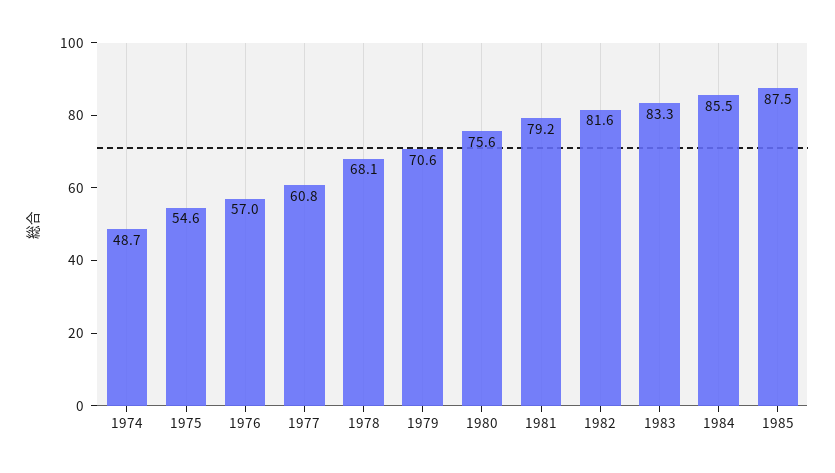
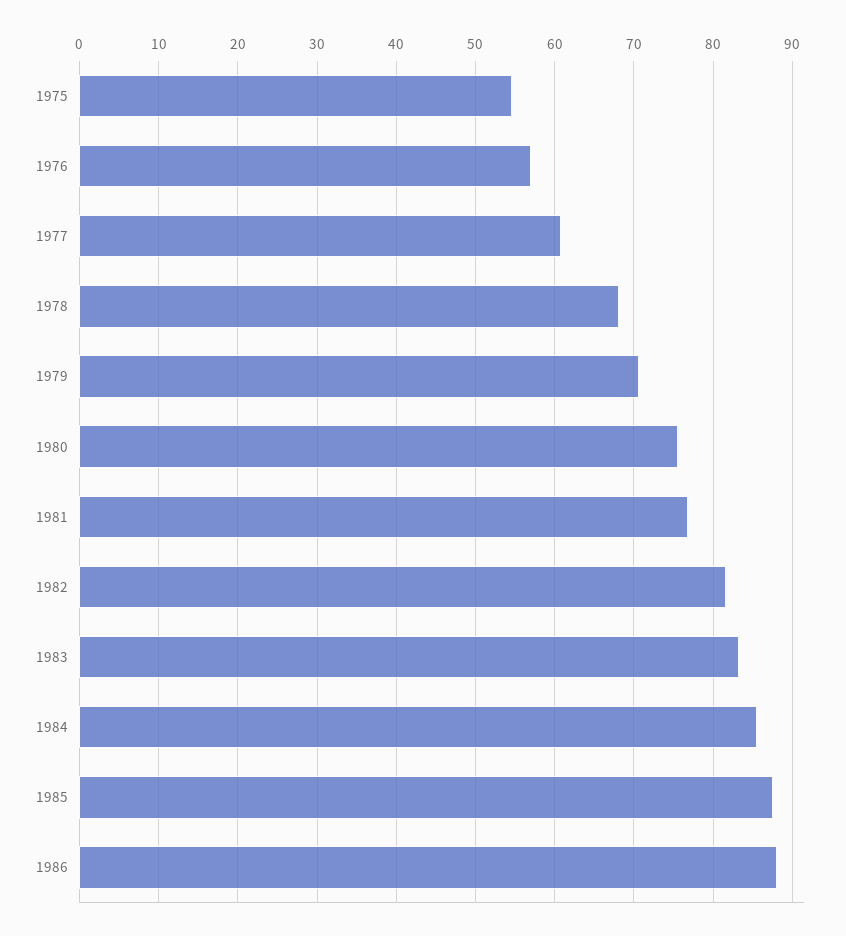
1974: 48.7 -> none
1981: 79.2 -> 77
1986: none -> 88

